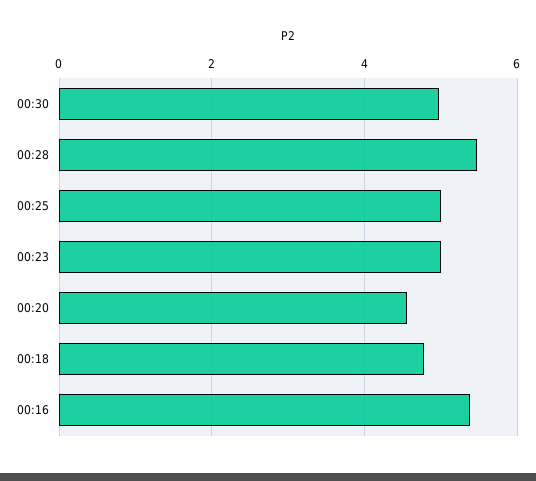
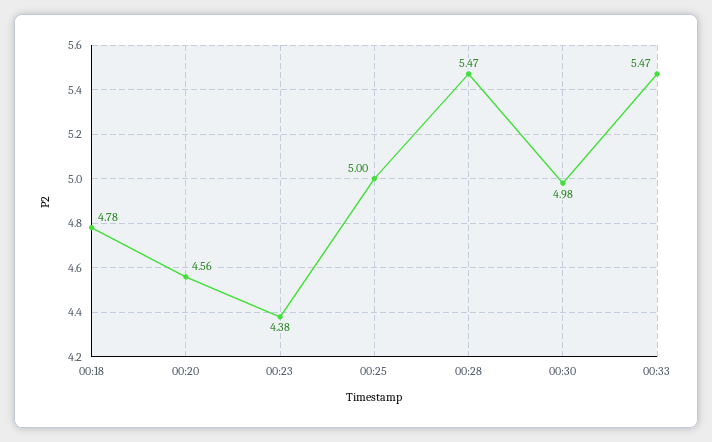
00:23: 5 -> 4.38
00:16: 5.4 -> none
00:33: none -> 5.47

